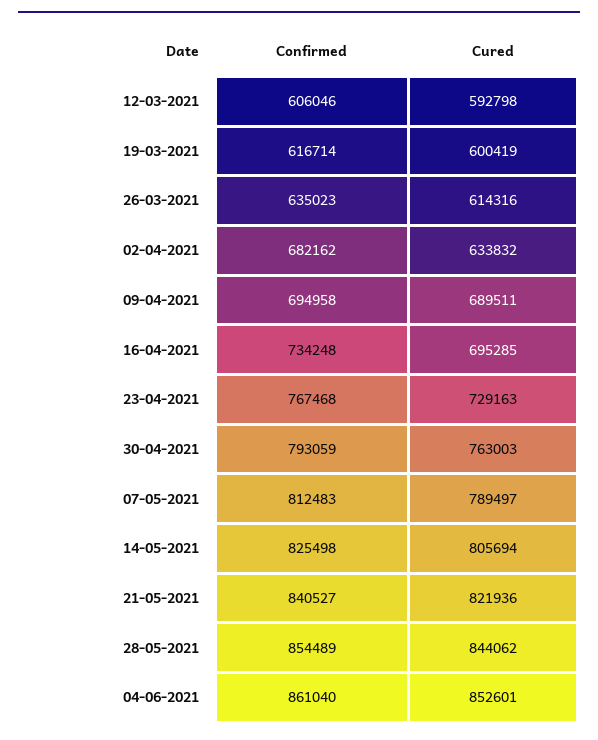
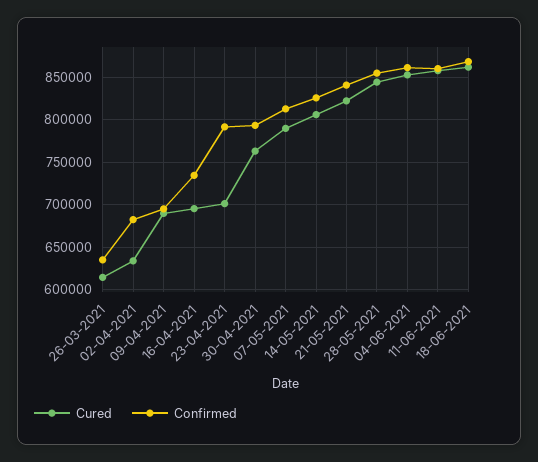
Confirmed, 12-03-2021: 606046 -> none
Cured, 12-03-2021: 592798 -> none
Confirmed, 19-03-2021: 616714 -> none
Cured, 19-03-2021: 600419 -> none
Confirmed, 23-04-2021: 767468 -> 790000
Cured, 23-04-2021: 729163 -> 700000
Cured, 11-06-2021: none -> 860000
Confirmed, 11-06-2021: none -> 860000
Cured, 18-06-2021: none -> 860000
Confirmed, 18-06-2021: none -> 870000

